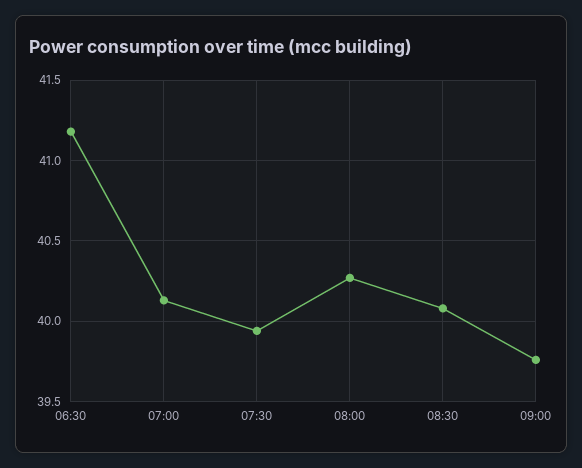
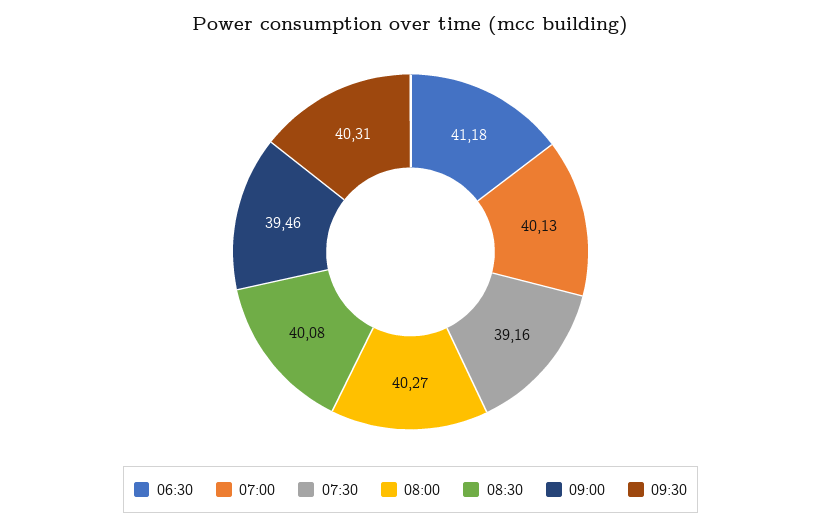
07:30: 39.95 -> 39.16
09:00: 39.75 -> 39.46
09:30: none -> 40.31

